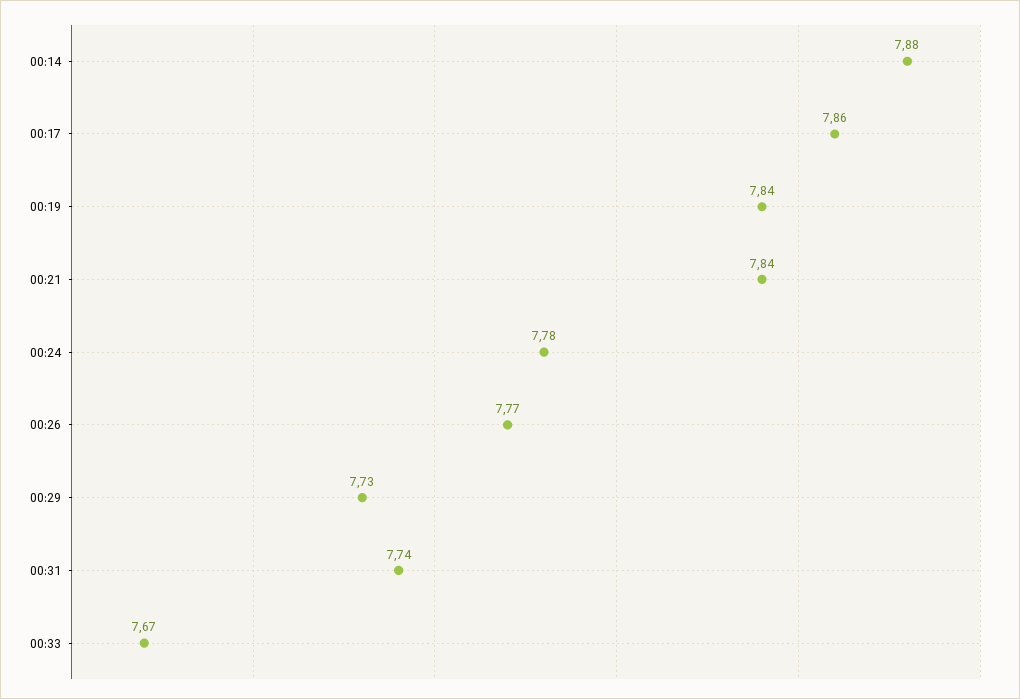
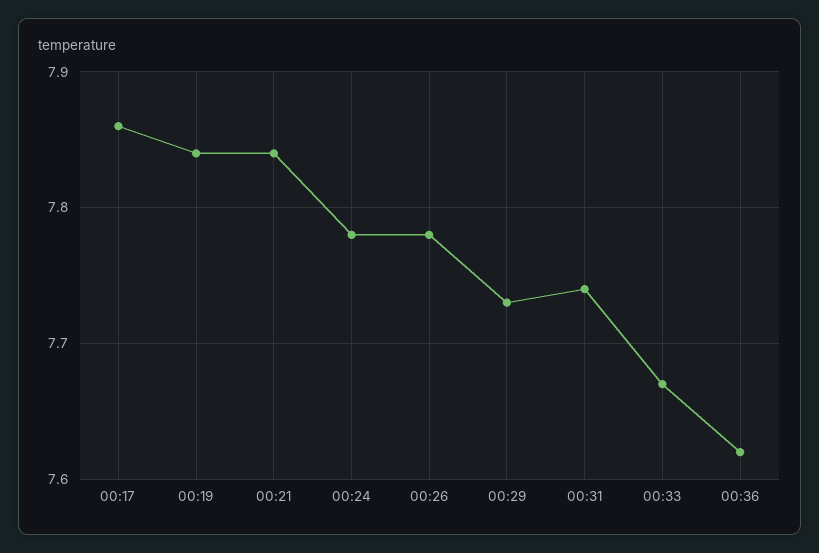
00:14: 7.88 -> none
00:26: 7.77 -> 7.78
00:36: none -> 7.62

